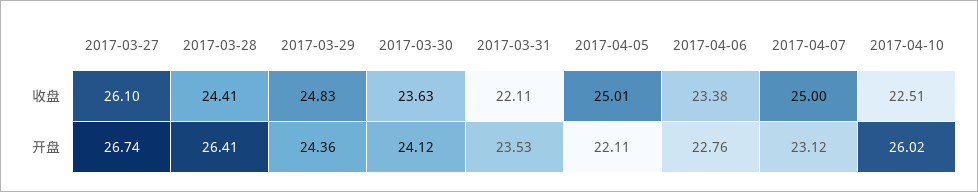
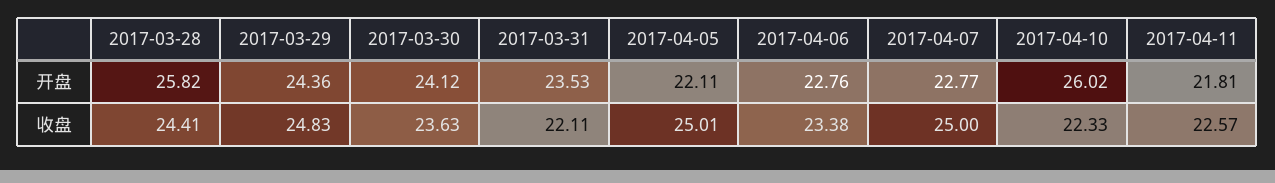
2017-03-27, 收盘: 26.1 -> none
2017-04-10, 收盘: 22.51 -> 22.33
2017-03-27, 开盘: 26.74 -> none
2017-03-28, 开盘: 26.41 -> 25.82
2017-04-07, 开盘: 23.12 -> 22.77
2017-04-11, 开盘: none -> 21.81
2017-04-11, 收盘: none -> 22.57

